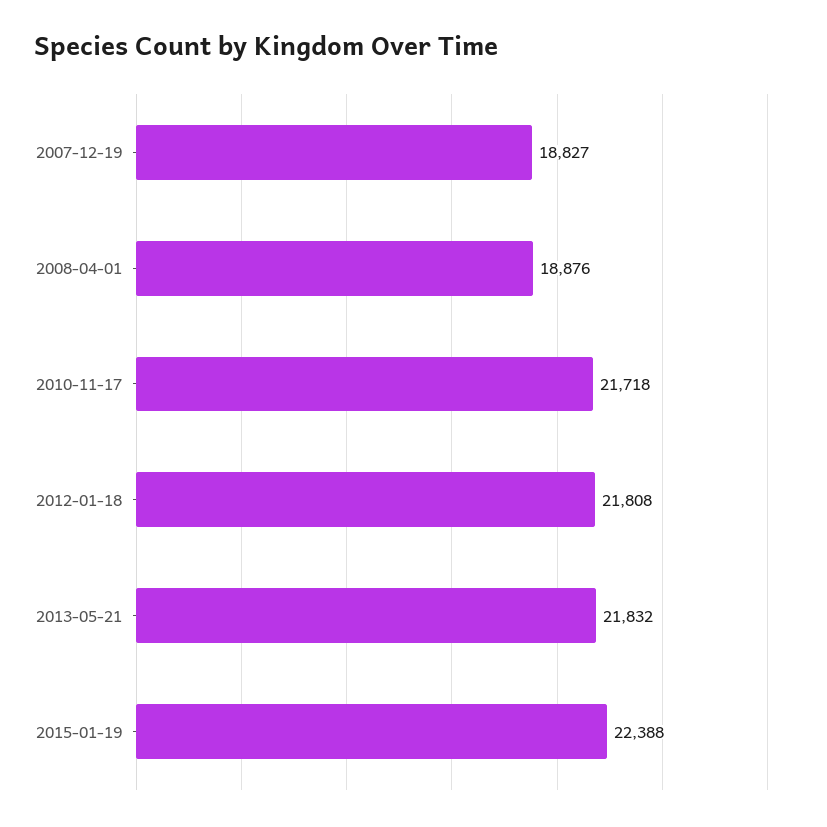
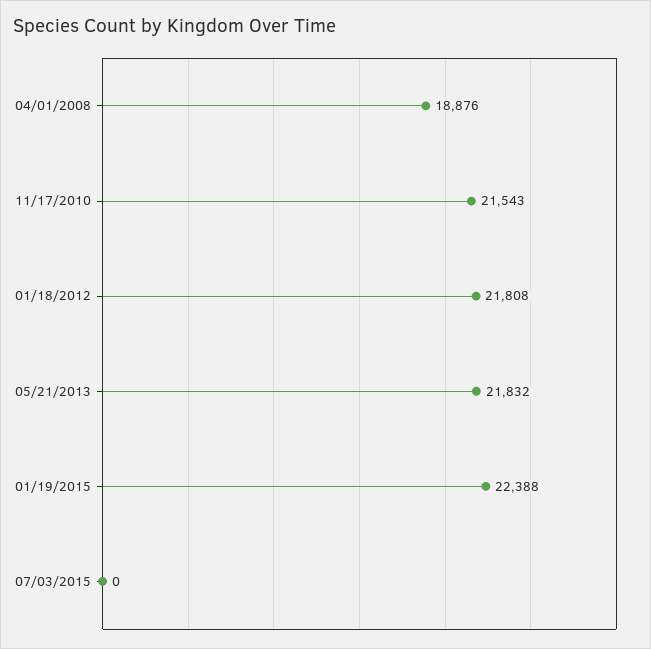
2007-12-19: 18827 -> none
2010-11-17: 21718 -> 21543
07/03/2015: none -> 0

